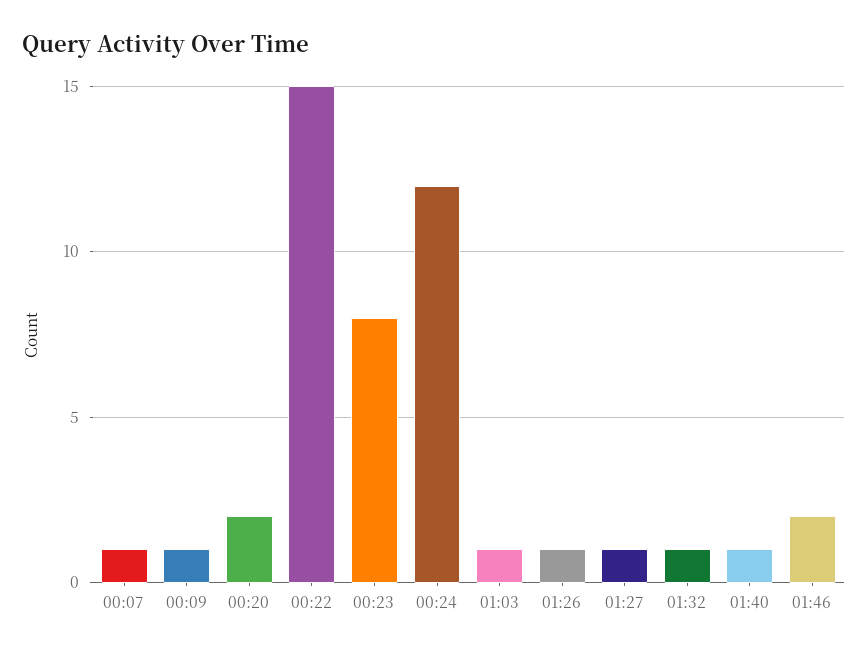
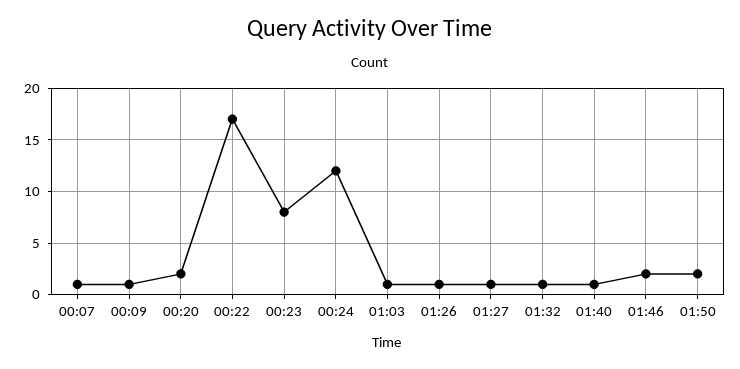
00:22: 15 -> 17
01:50: none -> 2

